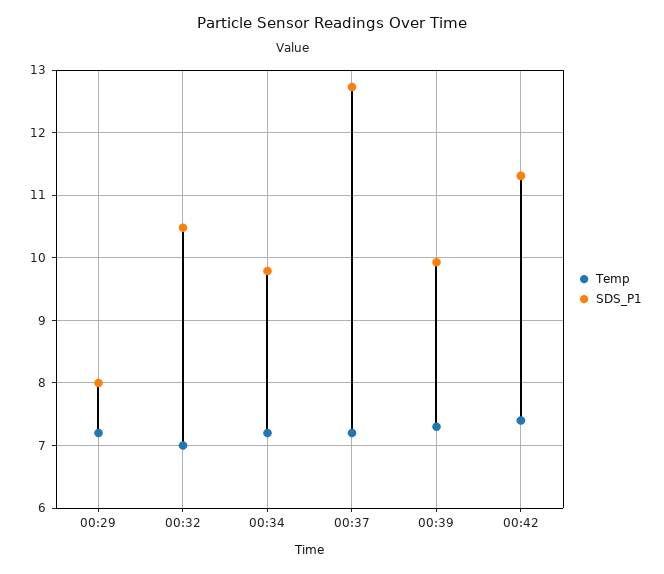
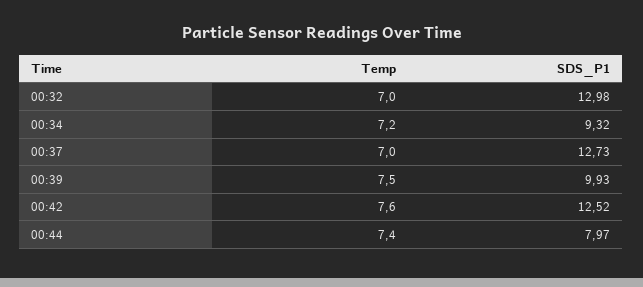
Temp, 00:29: 7.2 -> none
SDS_P1, 00:29: 8 -> none
SDS_P1, 00:32: 10.5 -> 12.98
SDS_P1, 00:34: 9.8 -> 9.32
Temp, 00:37: 7.2 -> 7
Temp, 00:39: 7.3 -> 7.5
Temp, 00:42: 7.4 -> 7.6
SDS_P1, 00:42: 11.3 -> 12.52
Temp, 00:44: none -> 7.4
SDS_P1, 00:44: none -> 7.97

